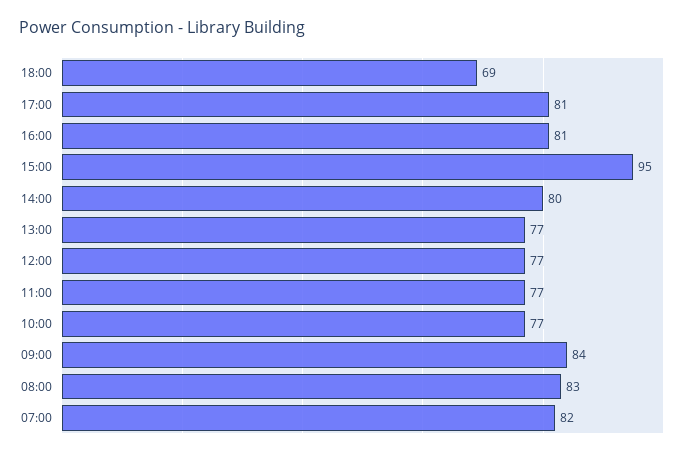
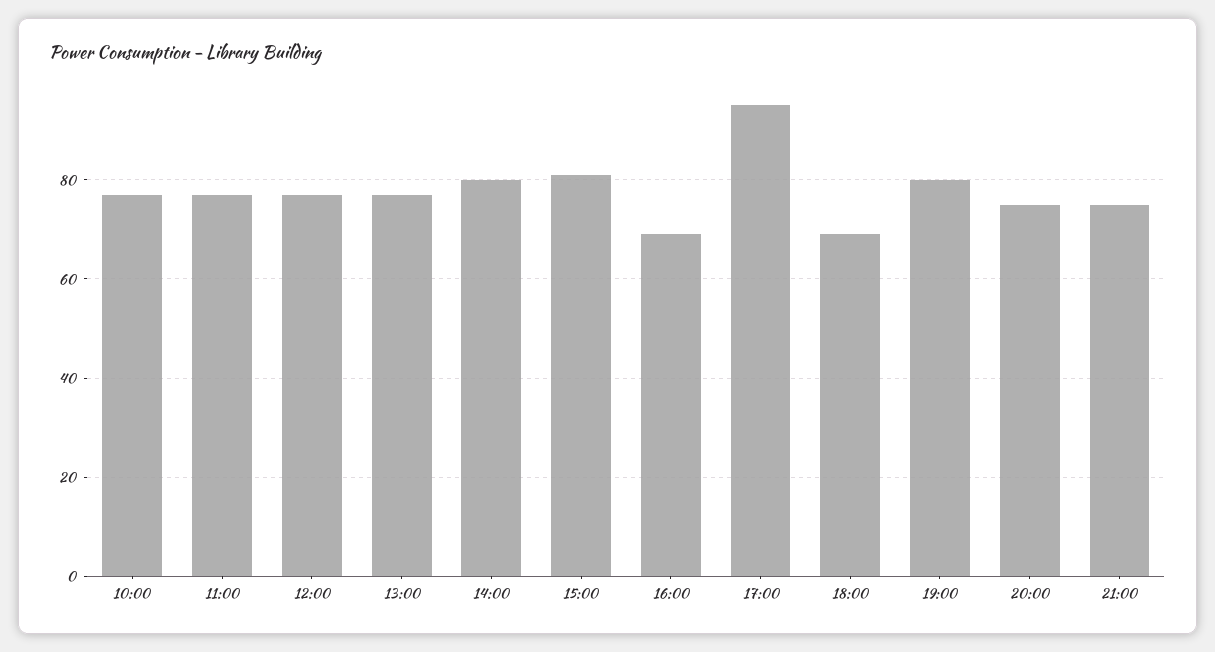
17:00: 81 -> 95
16:00: 81 -> 70
15:00: 95 -> 80
09:00: 84 -> none
08:00: 83 -> none
07:00: 82 -> none
19:00: none -> 80
20:00: none -> 75
21:00: none -> 75

